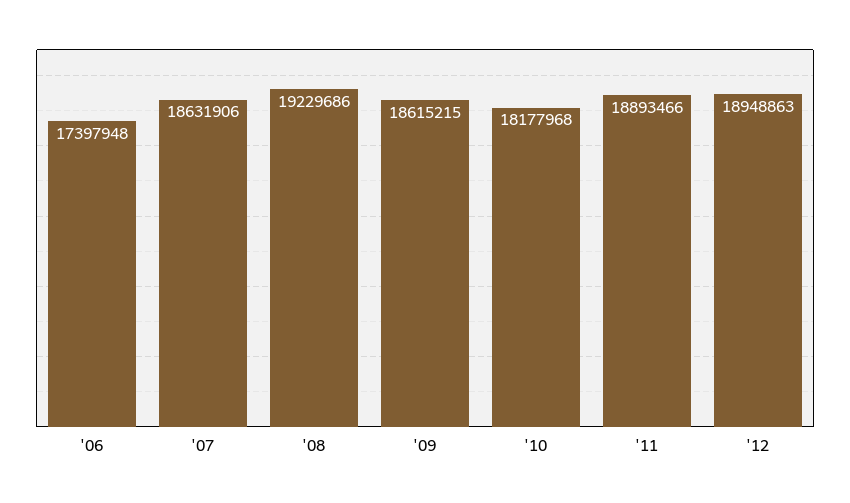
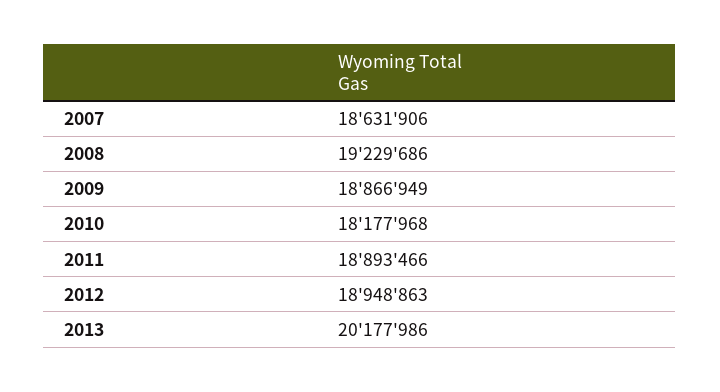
'06: 17397948 -> none
'09: 18615215 -> 18866949
2013: none -> 20177986

